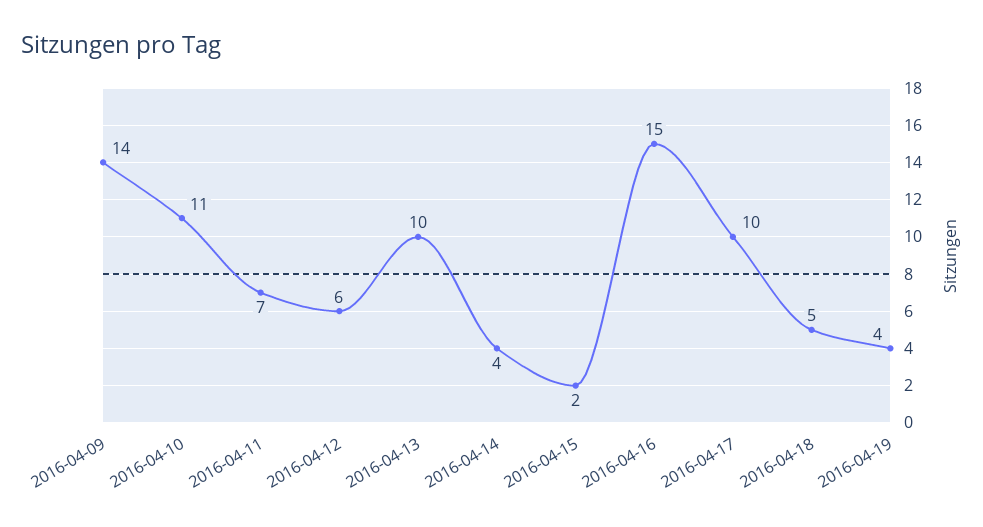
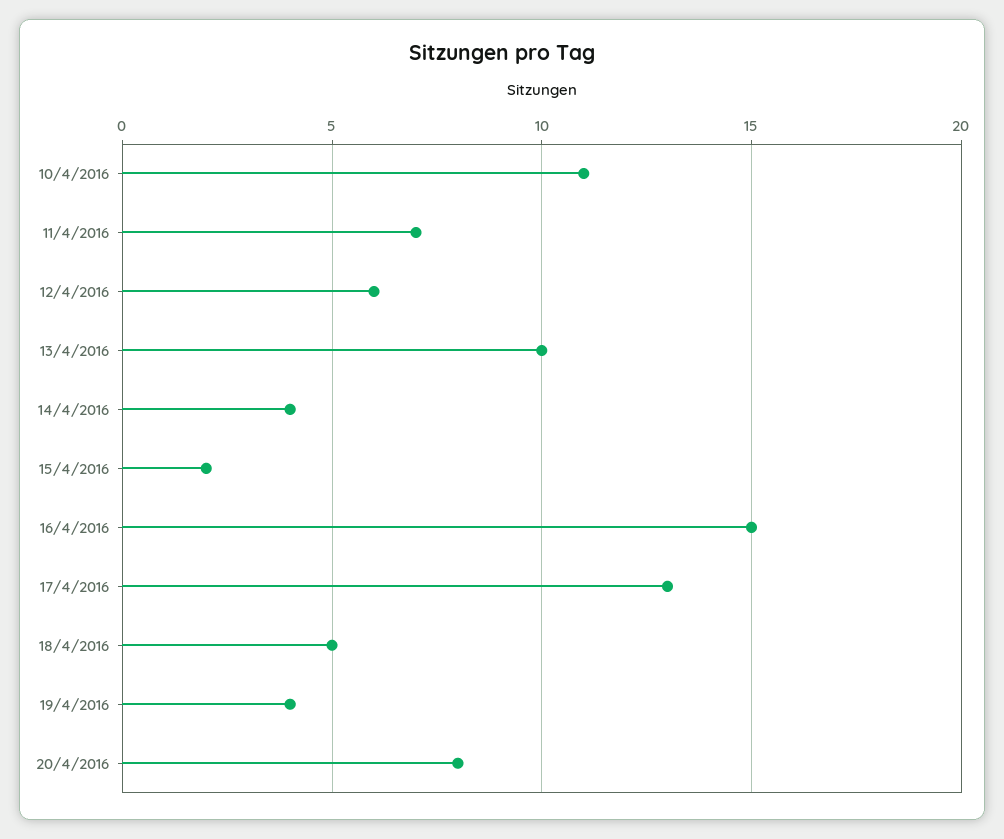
2016-04-09: 14 -> none
2016-04-17: 10 -> 13
20/4/2016: none -> 8

